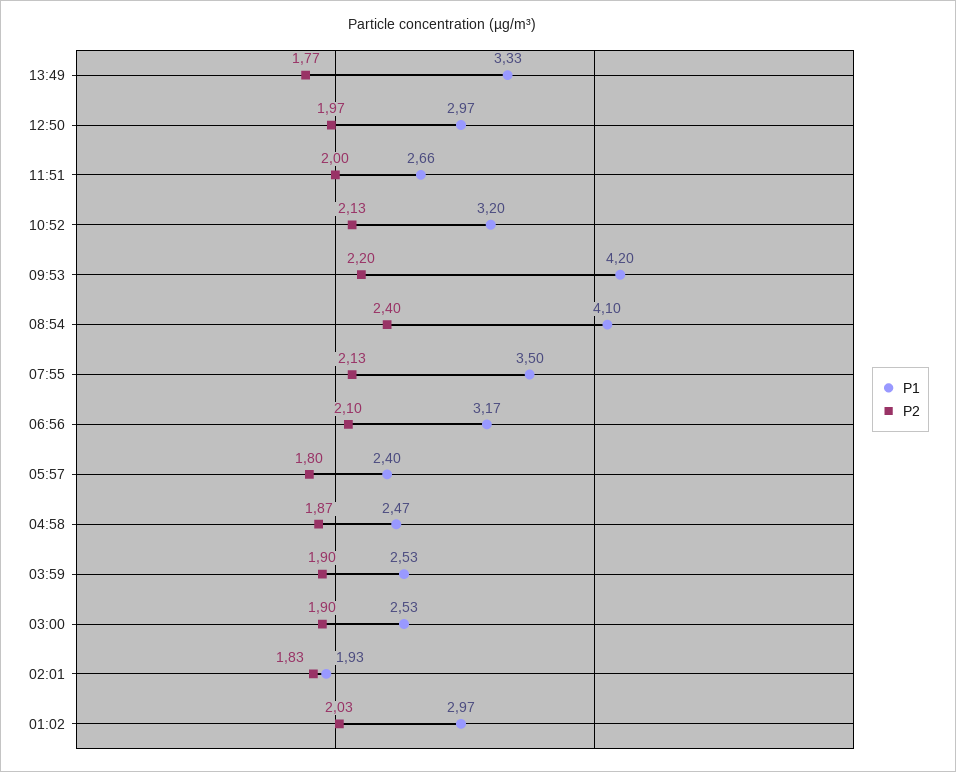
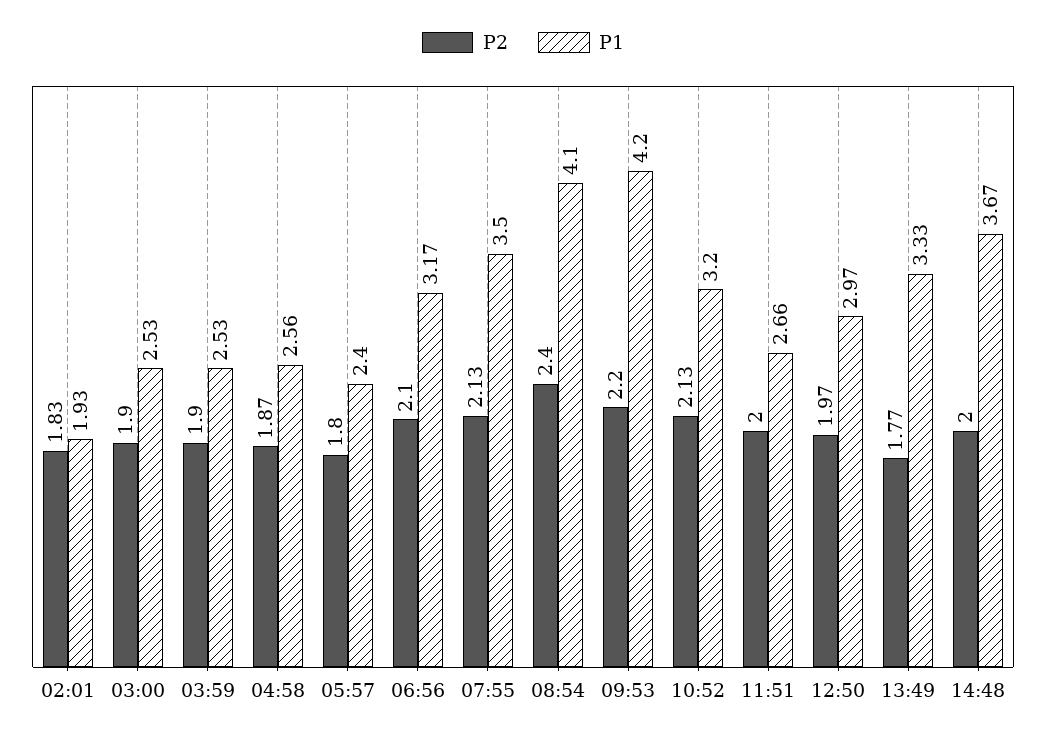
P1, 04:58: 2.47 -> 2.56
P1, 01:02: 2.97 -> none
P2, 01:02: 2.03 -> none
P2, 14:48: none -> 2
P1, 14:48: none -> 3.67

